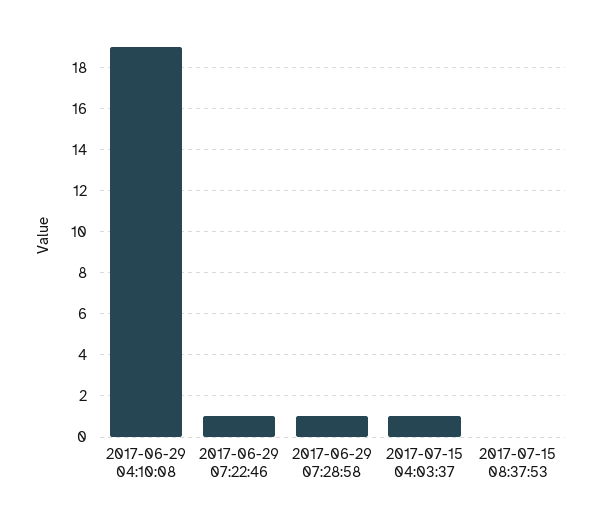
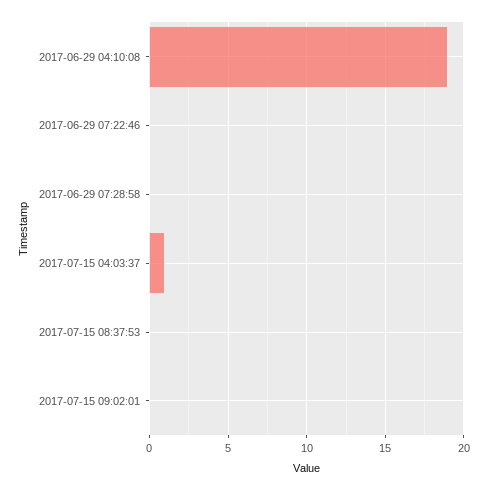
2017-06-29 07:22:46: 1 -> 0
2017-06-29 07:28:58: 1 -> 0
2017-07-15 09:02:01: none -> 0

